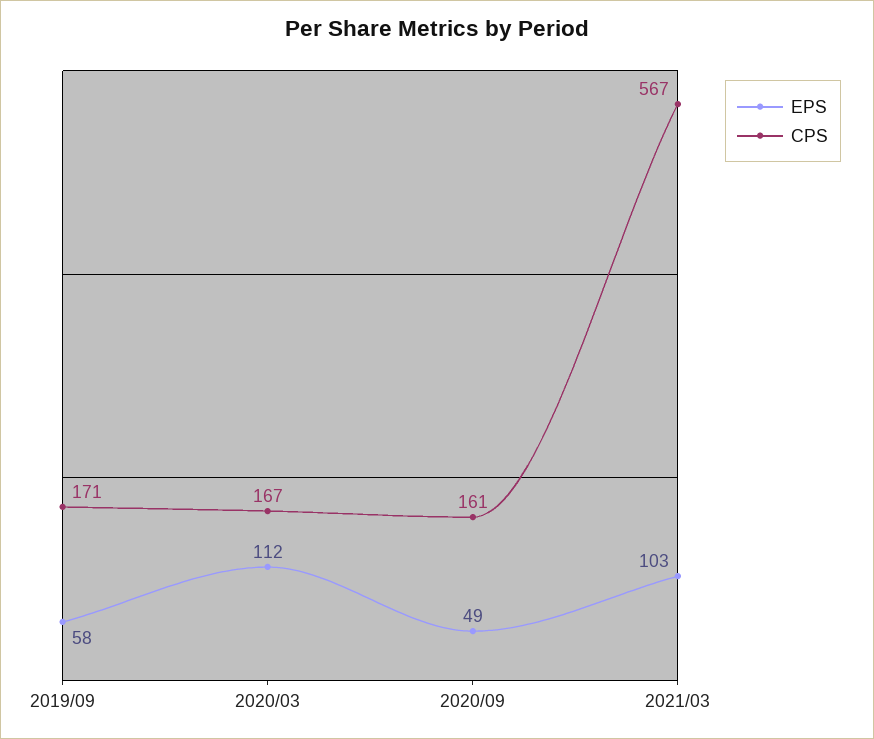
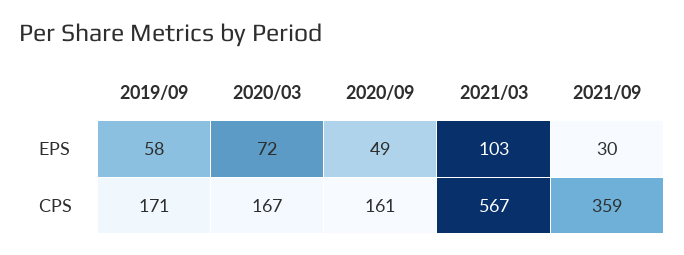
EPS, 2020/03: 112 -> 72
EPS, 2021/09: none -> 30
CPS, 2021/09: none -> 359

